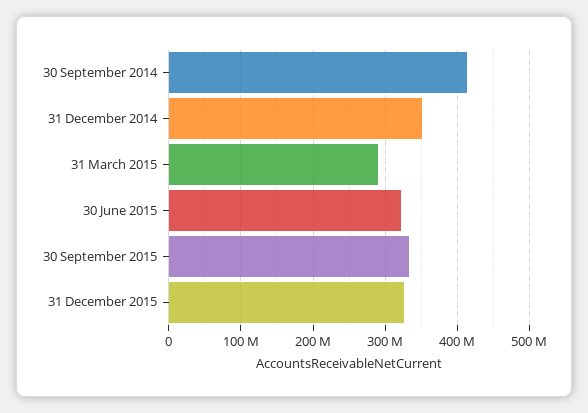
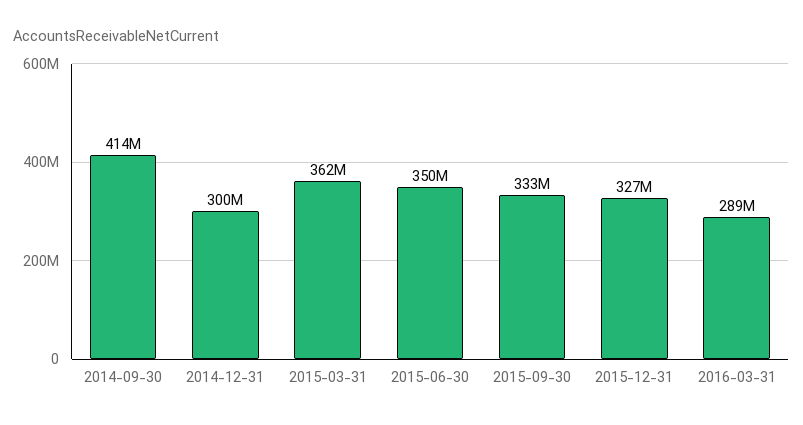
31 December 2014: 350000000 -> 300000000
31 March 2015: 290000000 -> 362000000
30 June 2015: 320000000 -> 350000000
2016-03-31: none -> 289000000

